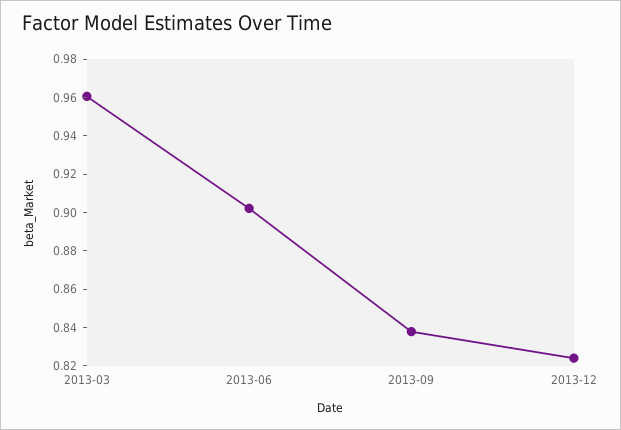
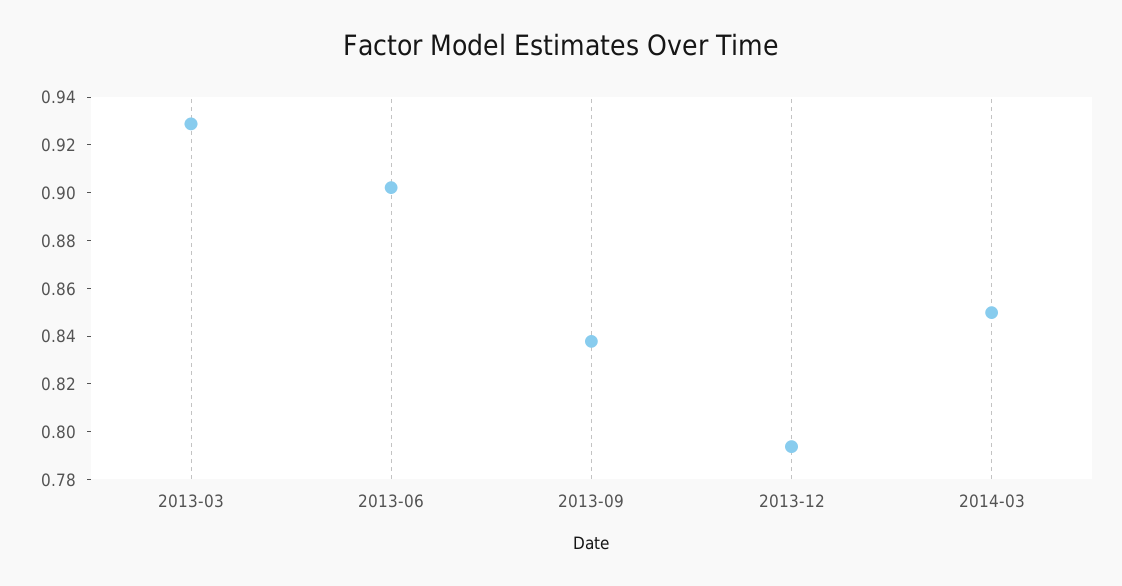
2013-03: 0.96 -> 0.93
2013-12: 0.825 -> 0.795
2014-03: none -> 0.85

